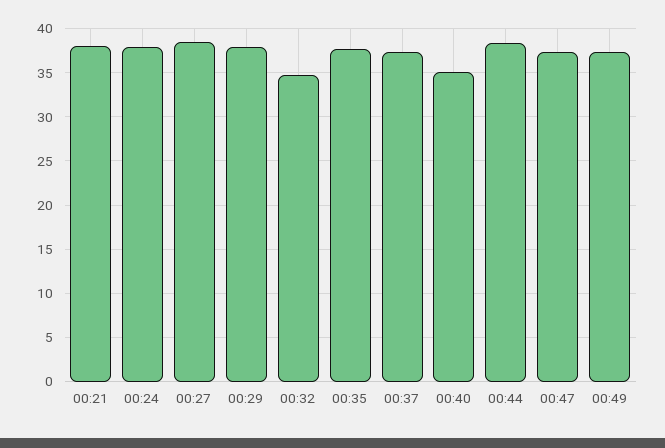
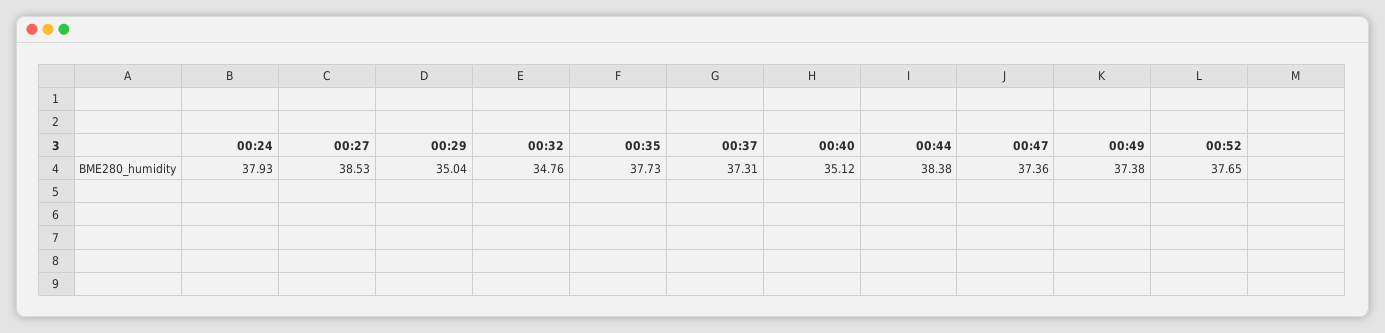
00:21: 38 -> none
00:29: 38 -> 35.04
00:52: none -> 37.65

